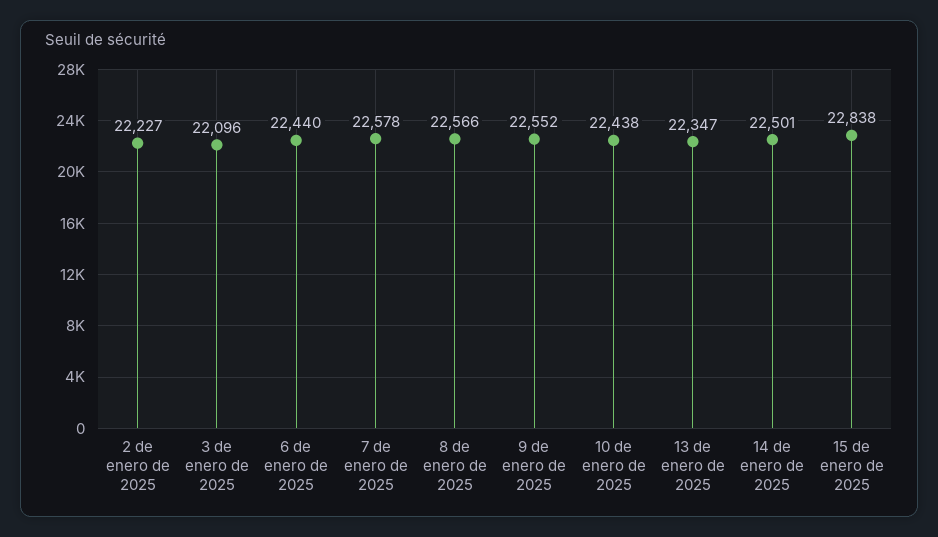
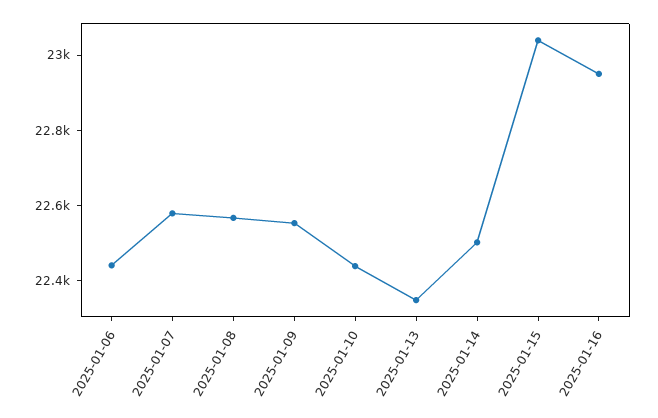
2 de enero de 2025: 22227 -> none
3 de enero de 2025: 22096 -> none
15 de enero de 2025: 22838 -> 23050
2025-01-16: none -> 22950

